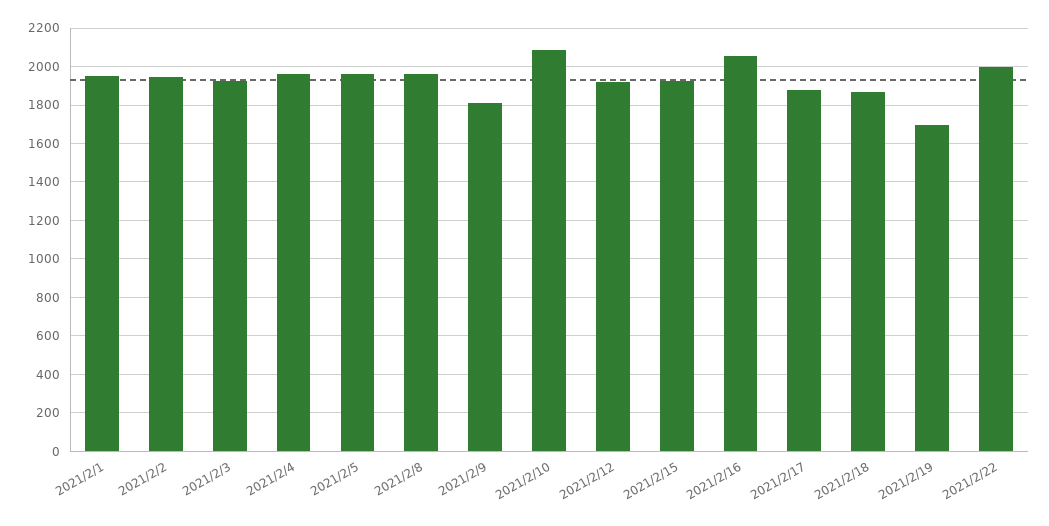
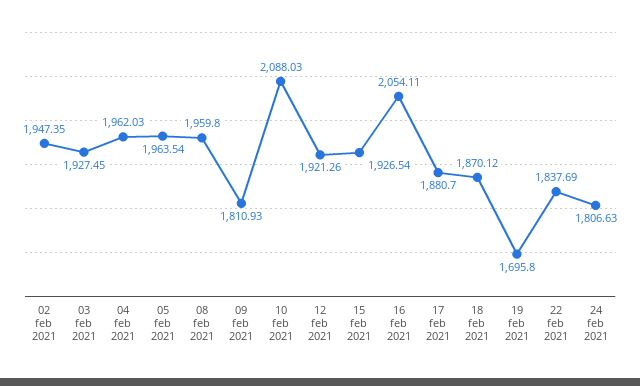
2021/2/1: 1950 -> none
2021/2/22: 2000 -> 1837.69
24 feb 2021: none -> 1806.63

